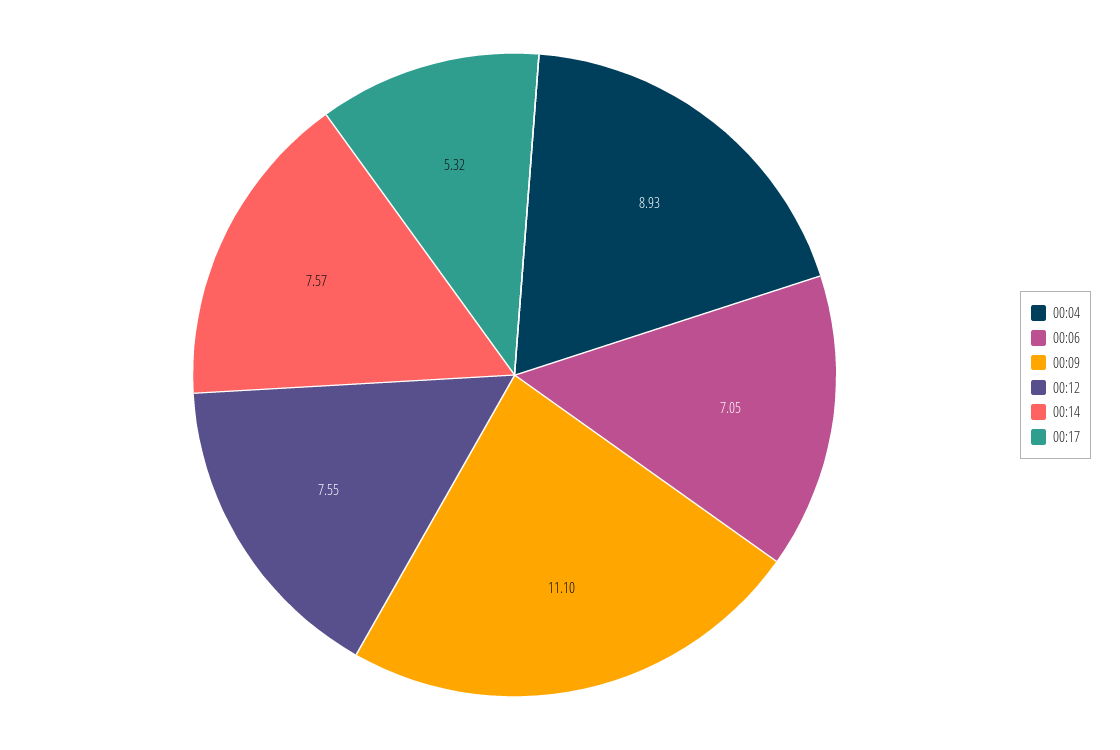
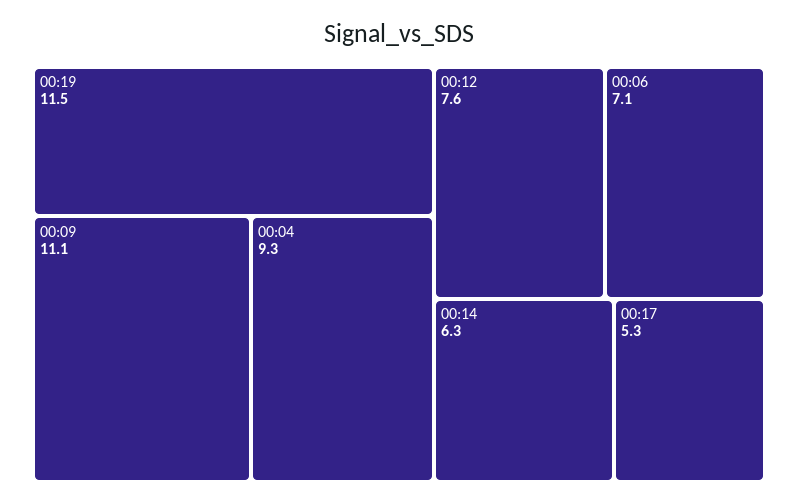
00:04: 8.93 -> 9.3
00:14: 7.57 -> 6.3
00:19: none -> 11.5

